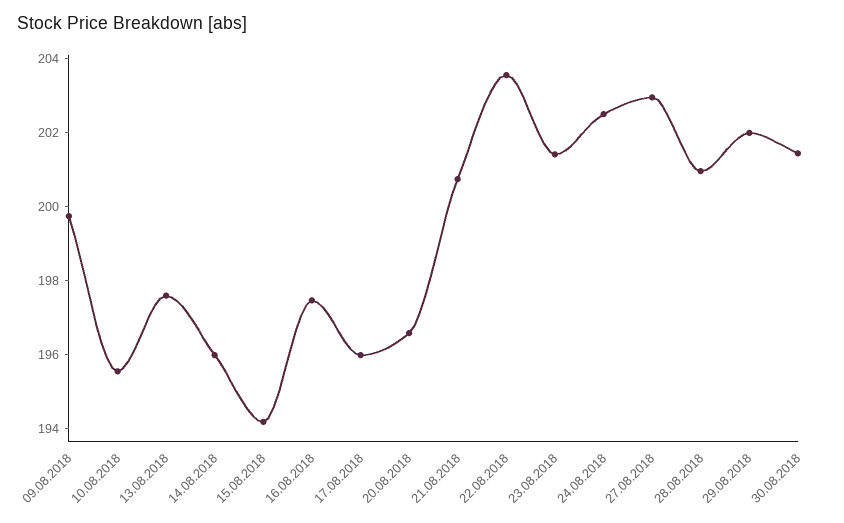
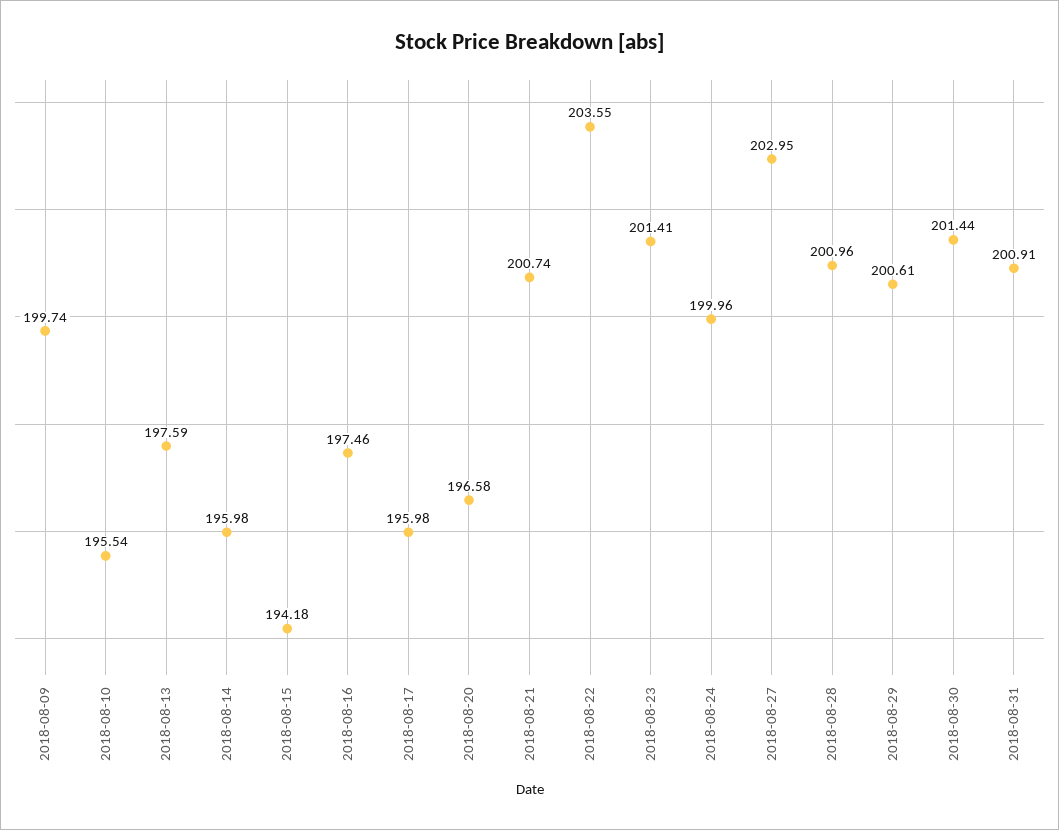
24.08.2018: 202.5 -> 199.96
29.08.2018: 202 -> 200.61
2018-08-31: none -> 200.91

